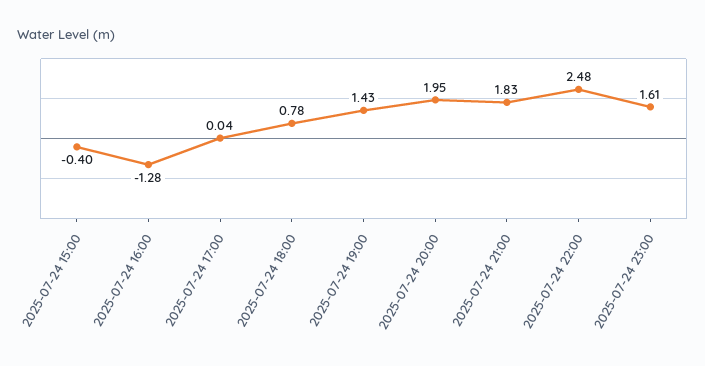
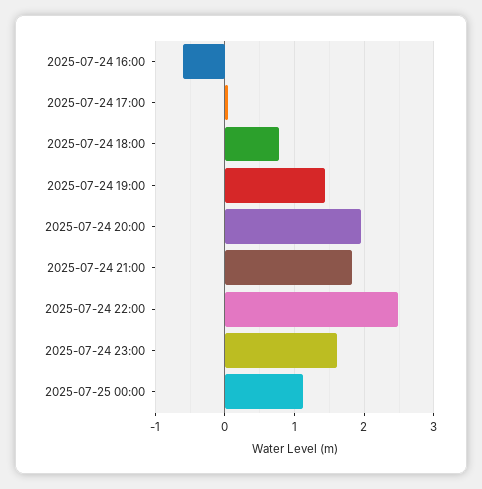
2025-07-24 15:00: -0.4 -> none
2025-07-24 16:00: -1.28 -> -0.6
2025-07-25 00:00: none -> 1.1

